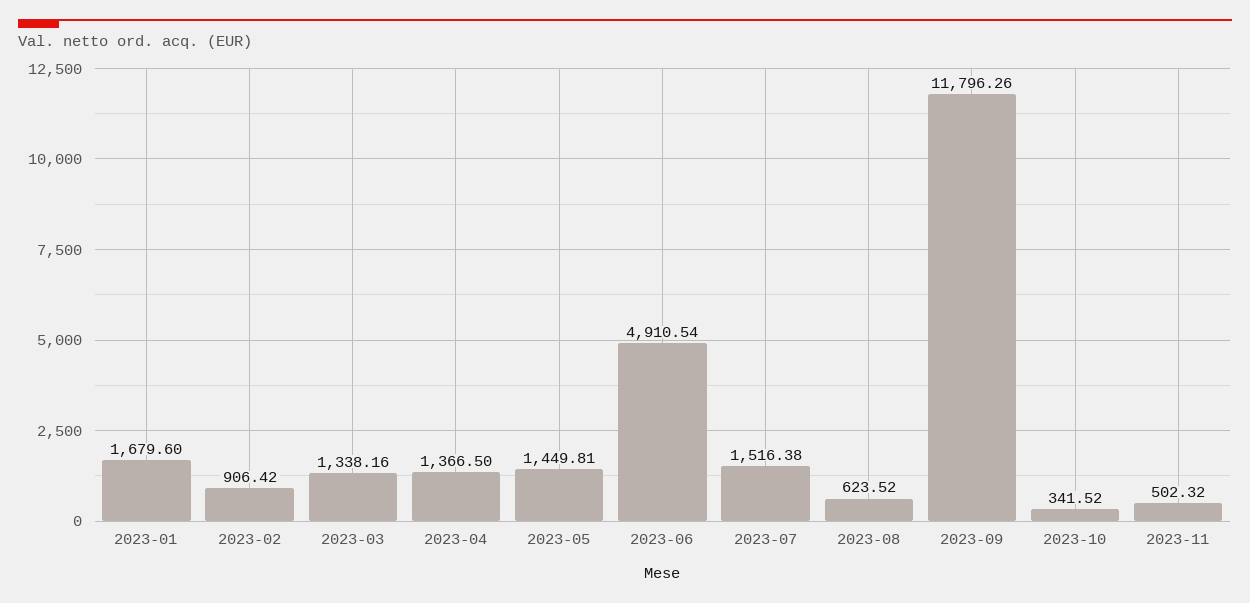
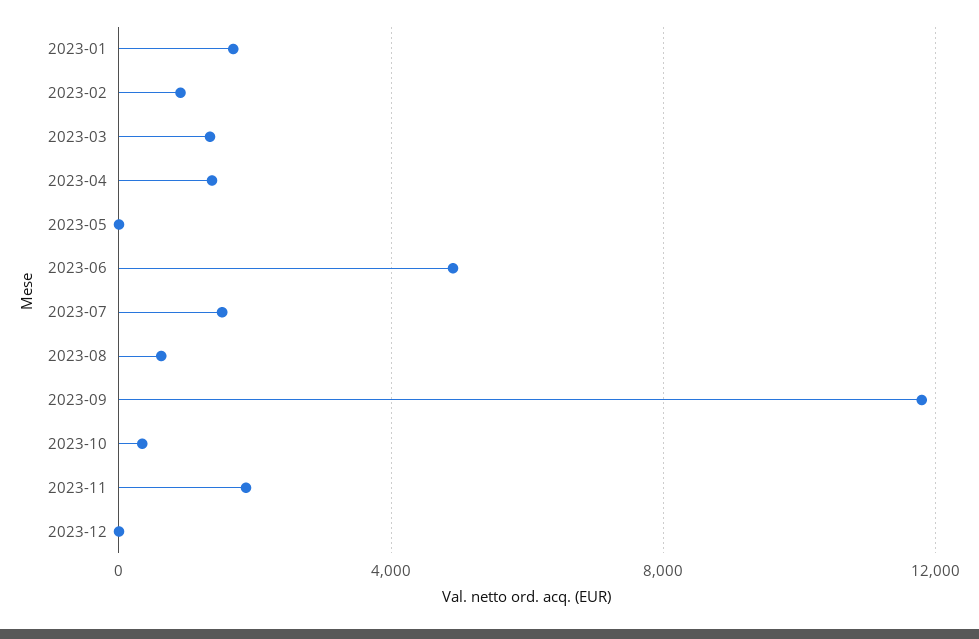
2023-05: 1449.81 -> 0
2023-11: 502.32 -> 2000
2023-12: none -> 0

